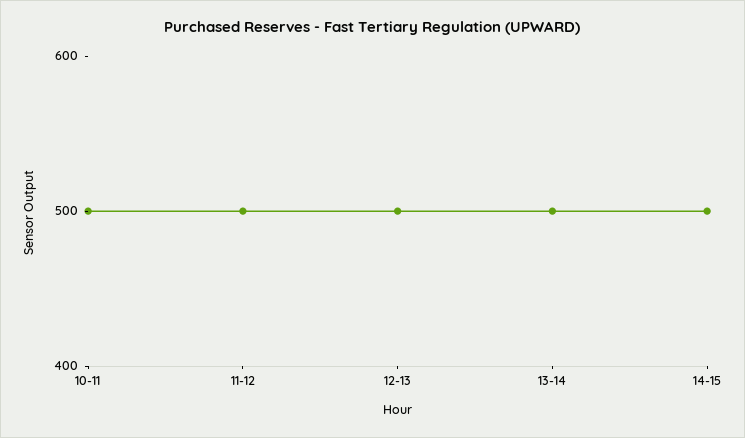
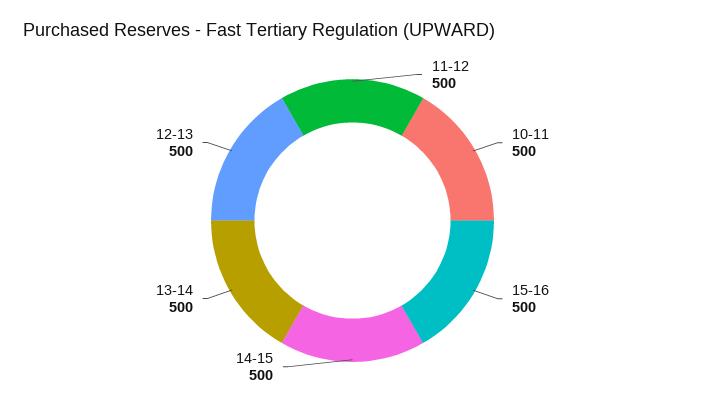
15-16: none -> 500

